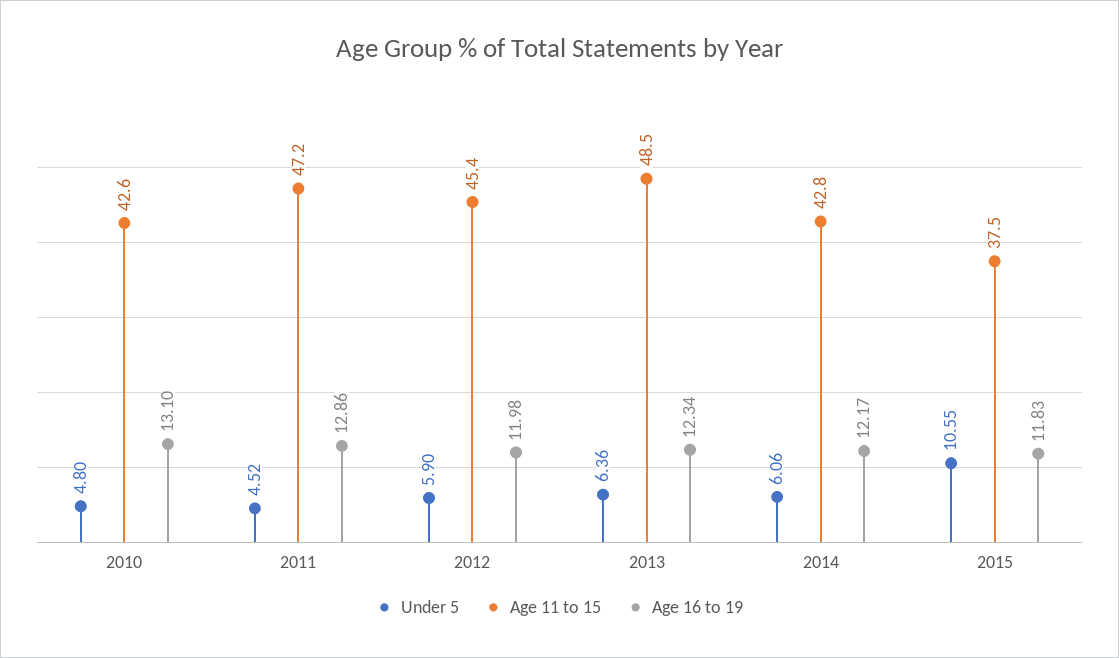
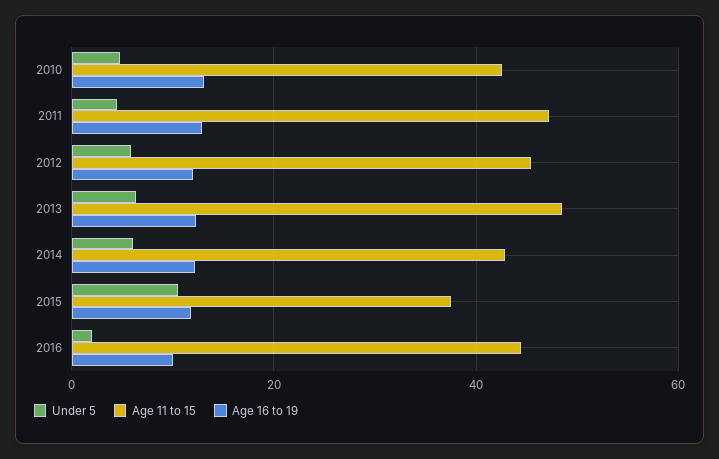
Under 5, 2016: none -> 2
Age 11 to 15, 2016: none -> 44
Age 16 to 19, 2016: none -> 10

